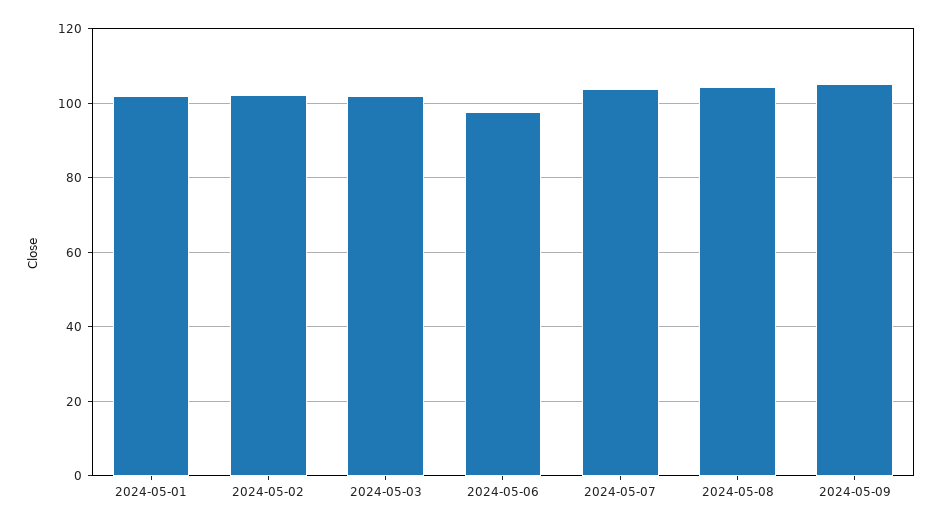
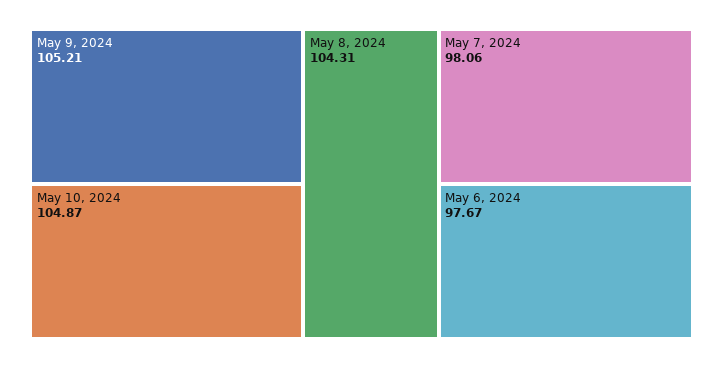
2024-05-01: 102 -> none
2024-05-02: 102 -> none
2024-05-03: 102 -> none
2024-05-07: 104 -> 98.06
May 10, 2024: none -> 104.87

